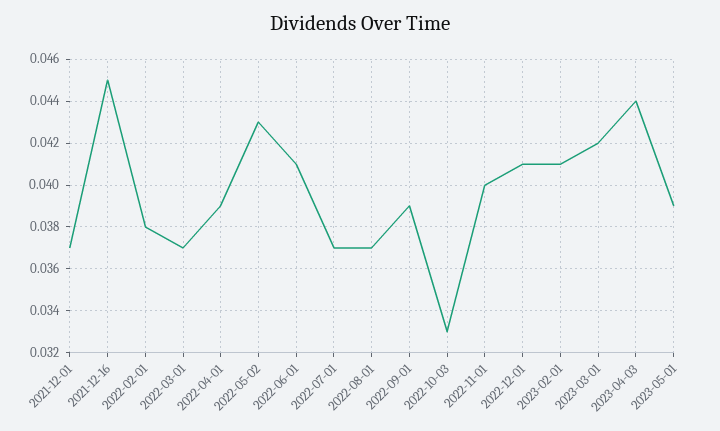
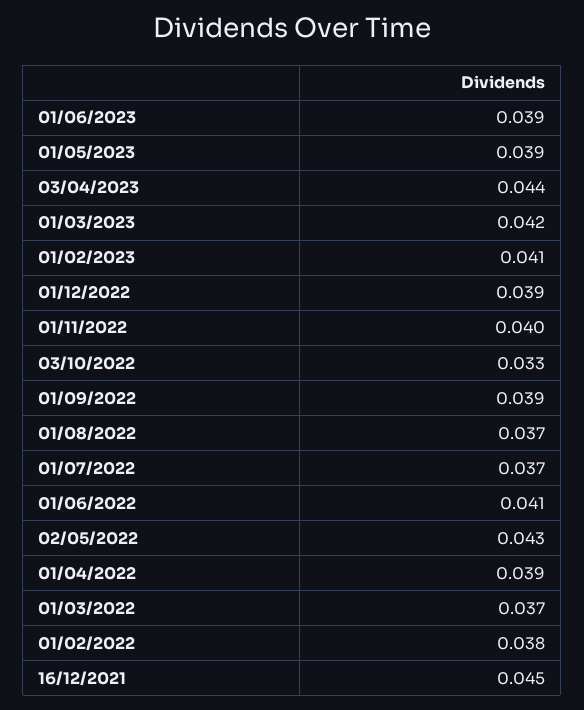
2021-12-01: 0.037 -> none
2022-12-01: 0.041 -> 0.039
01/06/2023: none -> 0.039

